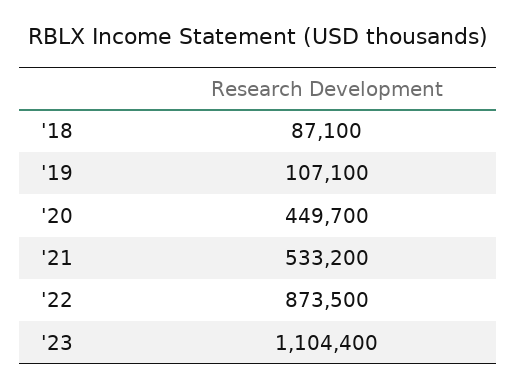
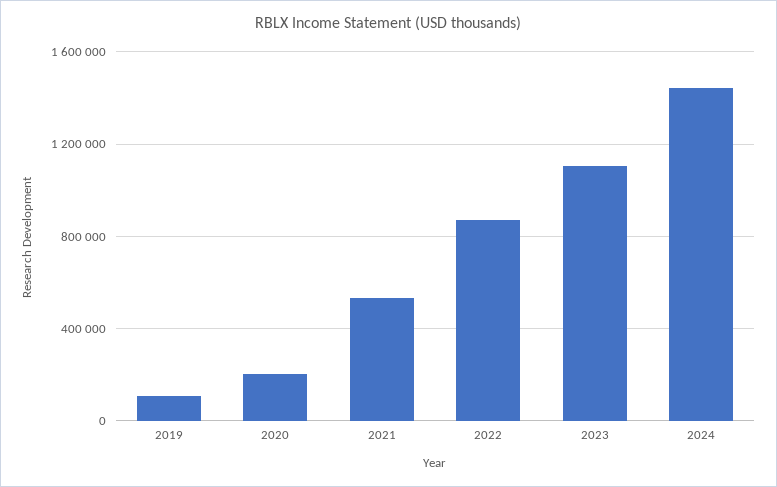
'18: 87100 -> none
'20: 449700 -> 200000
2024: none -> 1450000

